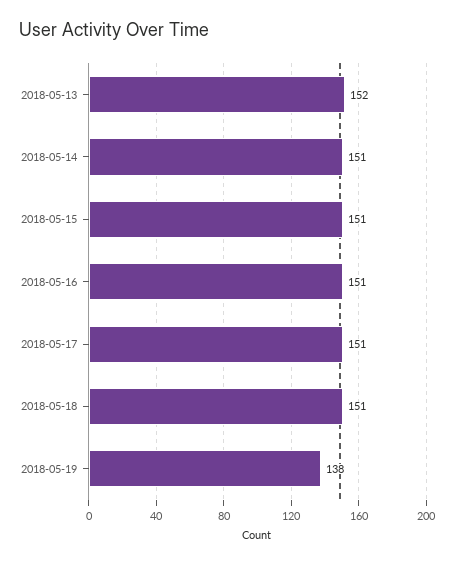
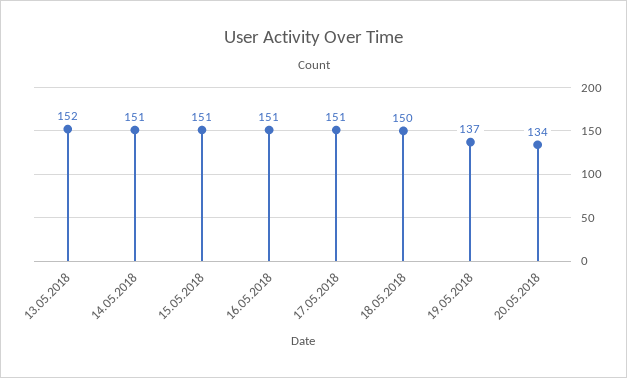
2018-05-18: 151 -> 150
2018-05-19: 138 -> 137
20.05.2018: none -> 134

